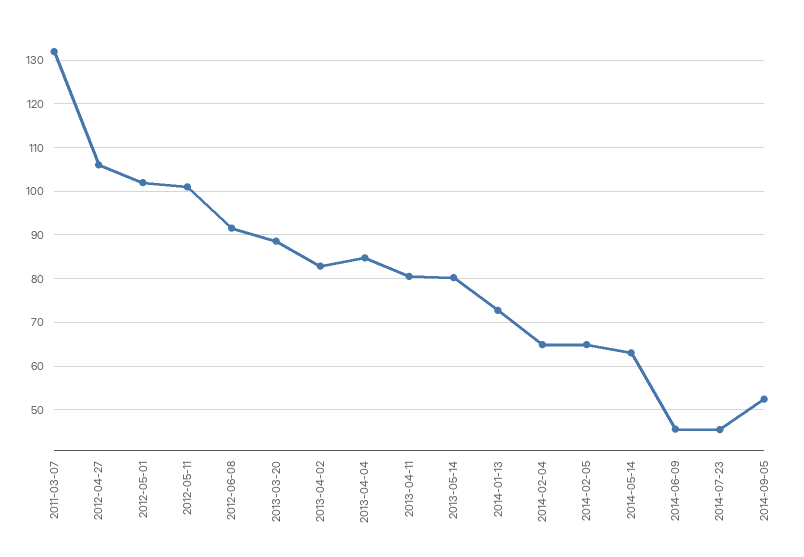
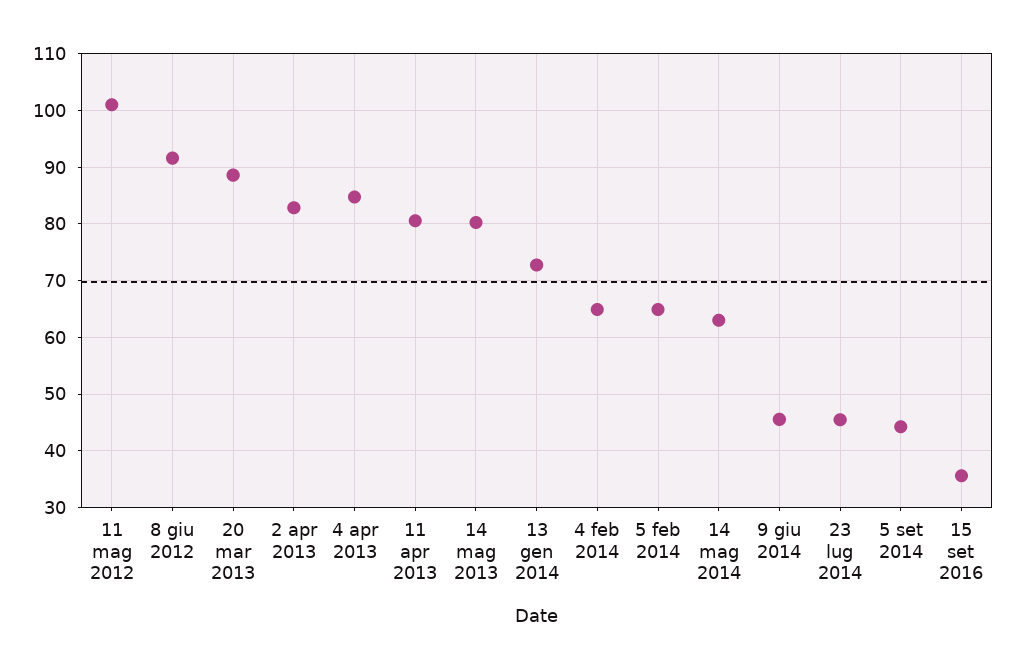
2011-03-07: 132 -> none
2012-04-27: 106 -> none
2012-05-01: 102 -> none
2014-09-05: 52 -> 44
15 set 2016: none -> 36

